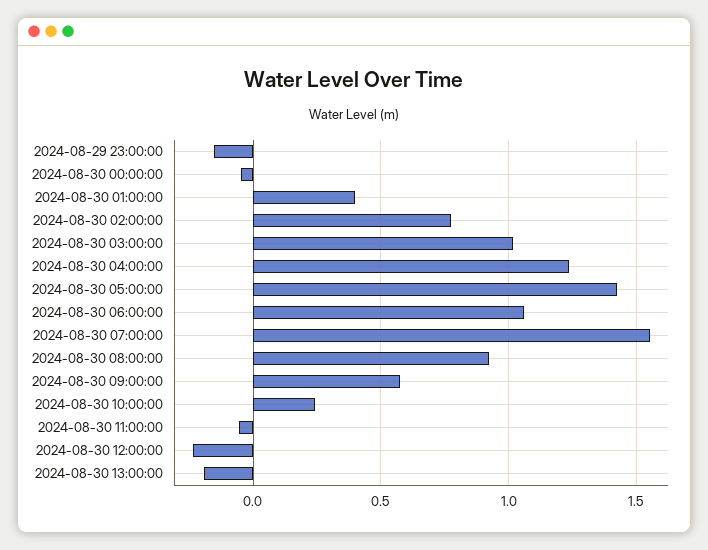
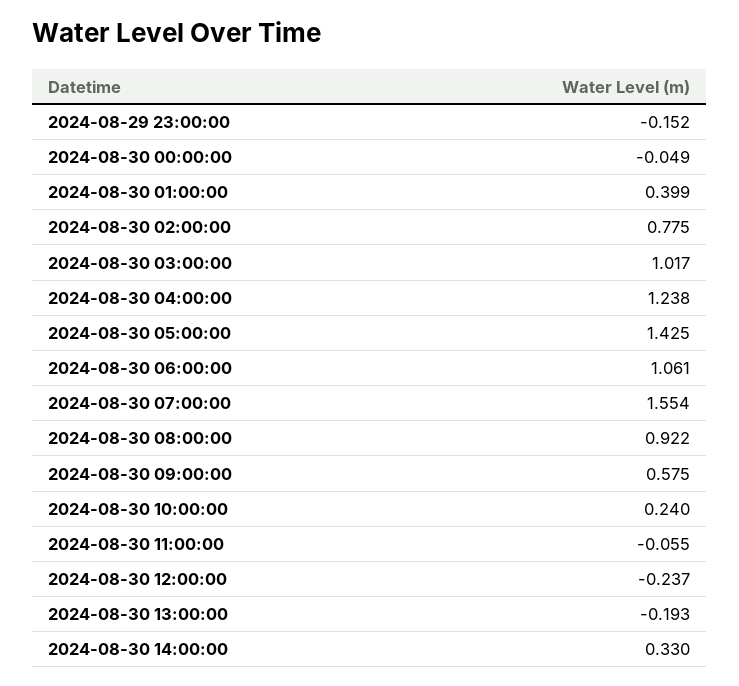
2024-08-30 14:00:00: none -> 0.33

